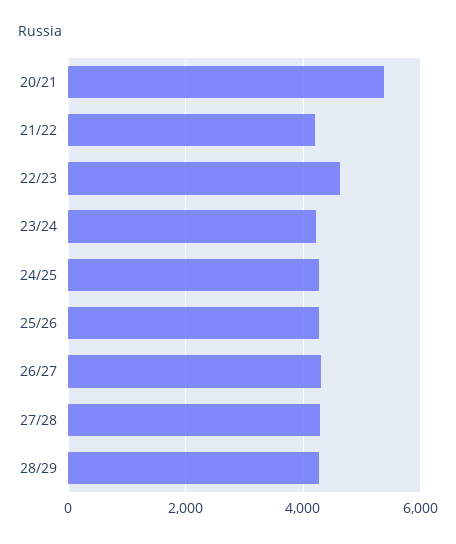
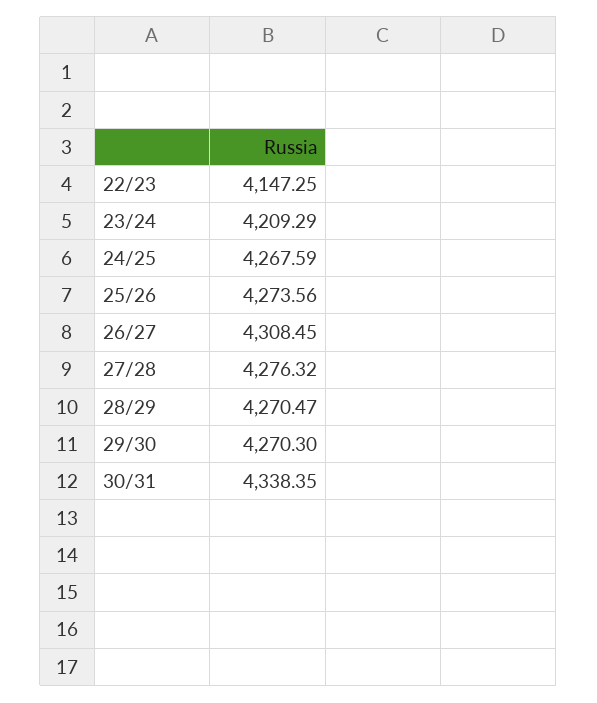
20/21: 5400 -> none
21/22: 4200 -> none
22/23: 4600 -> 4147.25
29/30: none -> 4270.3
30/31: none -> 4338.35

